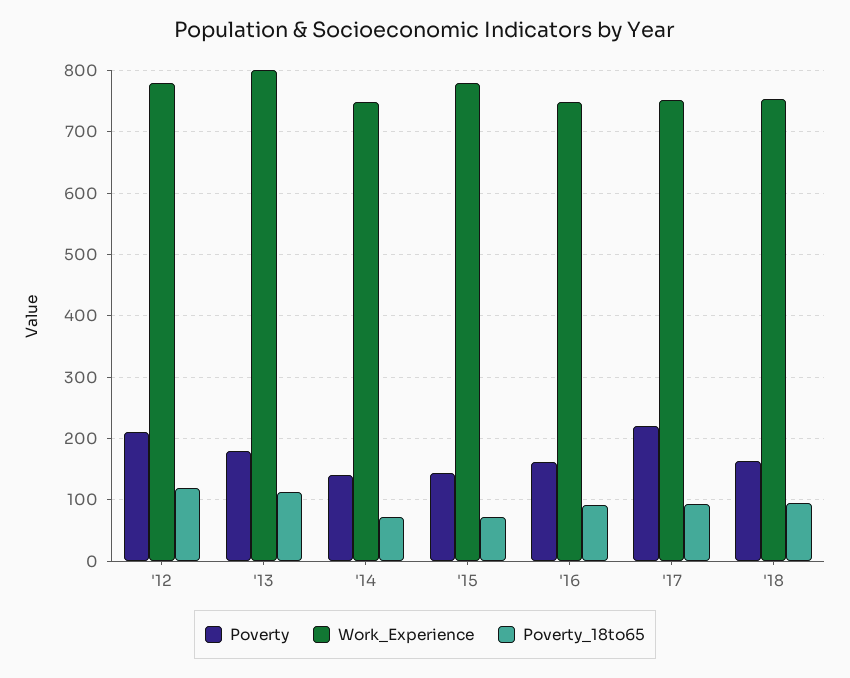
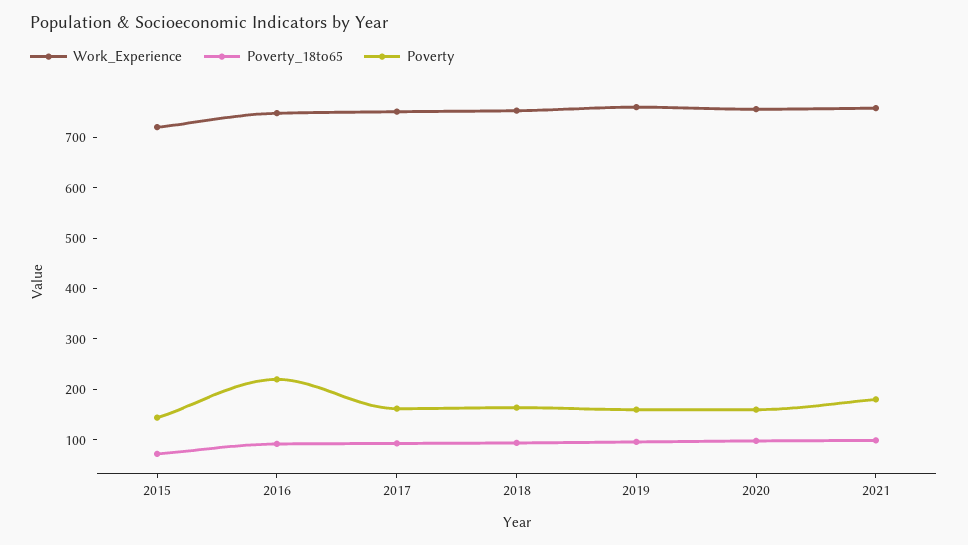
Poverty, '12: 210 -> none
Work_Experience, '12: 780 -> none
Poverty_18to65, '12: 120 -> none
Poverty, '13: 180 -> none
Work_Experience, '13: 800 -> none
Poverty_18to65, '13: 110 -> none
Poverty, '14: 140 -> none
Work_Experience, '14: 750 -> none
Poverty_18to65, '14: 70 -> none
Work_Experience, '15: 780 -> 720
Poverty, '16: 160 -> 220
Poverty, '17: 220 -> 160
Work_Experience, 2019: none -> 760
Poverty_18to65, 2019: none -> 100
Poverty, 2019: none -> 160
Work_Experience, 2020: none -> 760
Poverty_18to65, 2020: none -> 100
Poverty, 2020: none -> 160
Work_Experience, 2021: none -> 760
Poverty_18to65, 2021: none -> 100
Poverty, 2021: none -> 180

